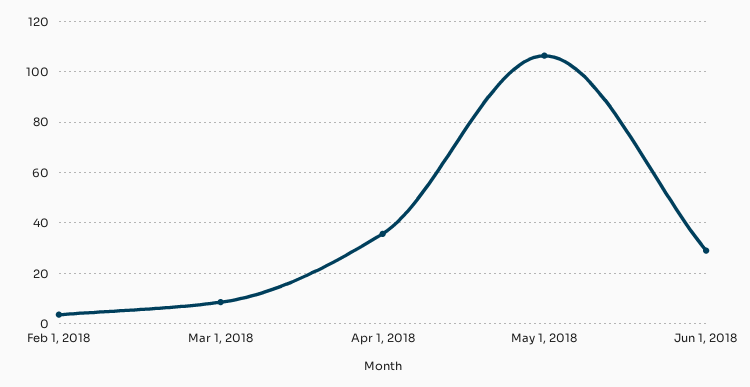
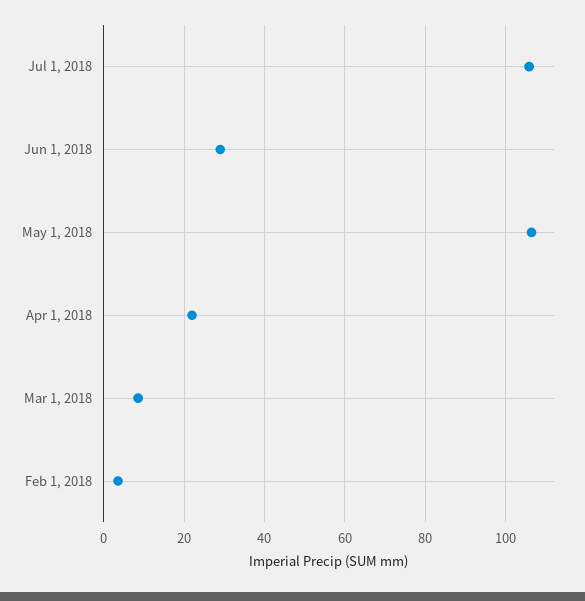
Apr 1, 2018: 35 -> 22
Jul 1, 2018: none -> 106

